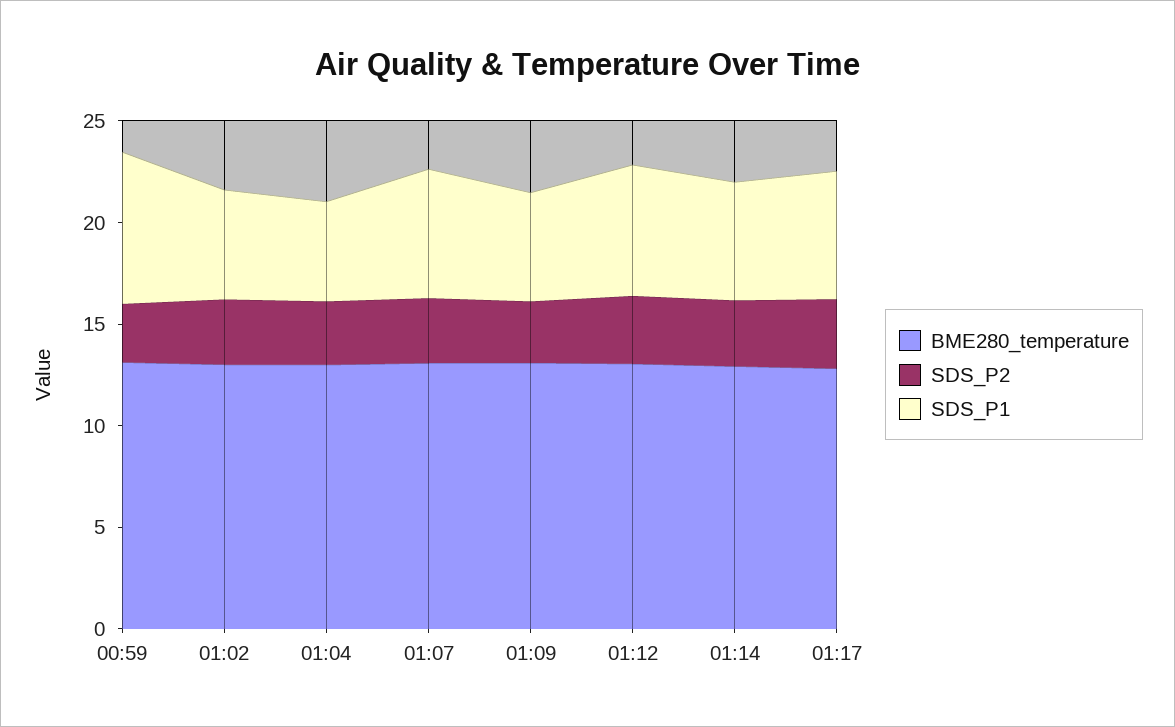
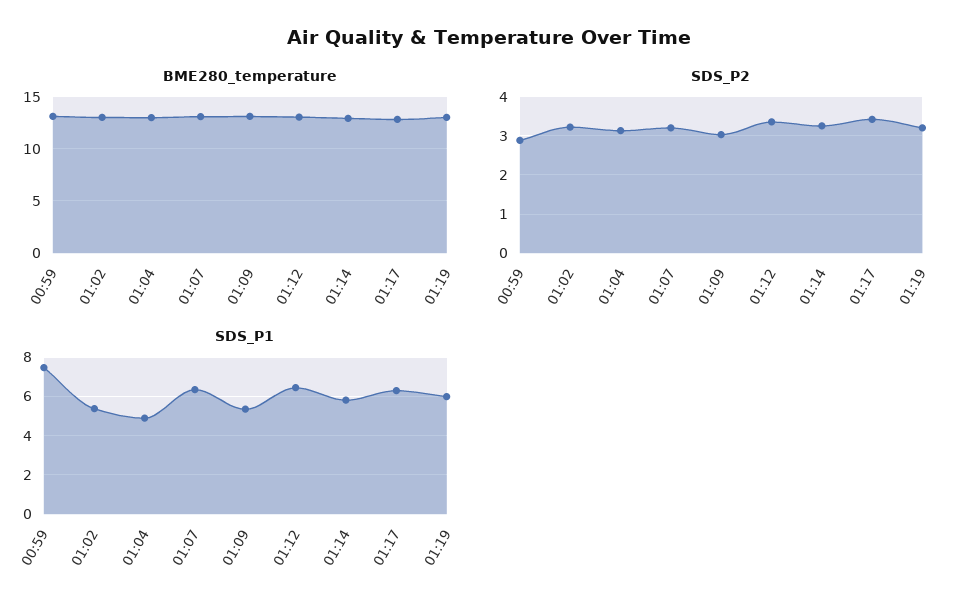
BME280_temperature, 01:19: none -> 13
SDS_P2, 01:19: none -> 3.2
SDS_P1, 01:19: none -> 6

